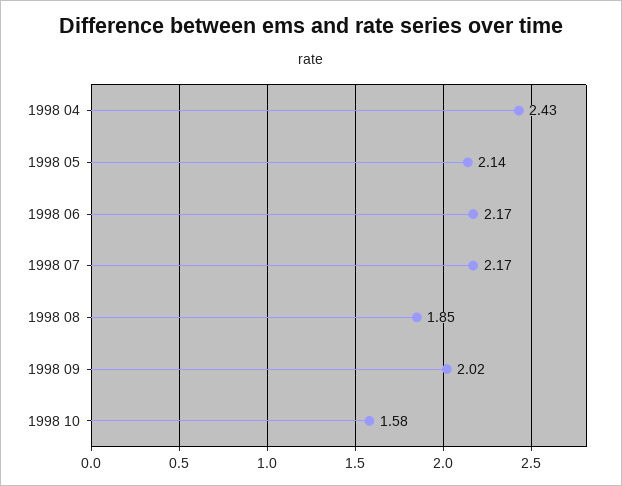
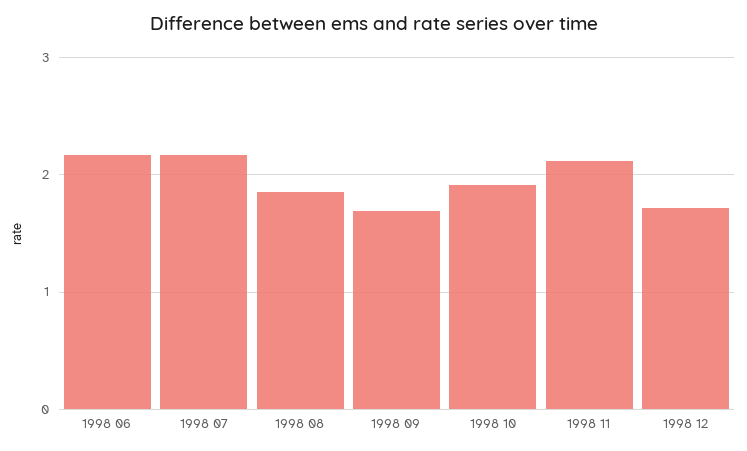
1998 04: 2.43 -> none
1998 05: 2.14 -> none
1998 09: 2.02 -> 1.7
1998 10: 1.58 -> 1.9
1998 11: none -> 2.1
1998 12: none -> 1.7

